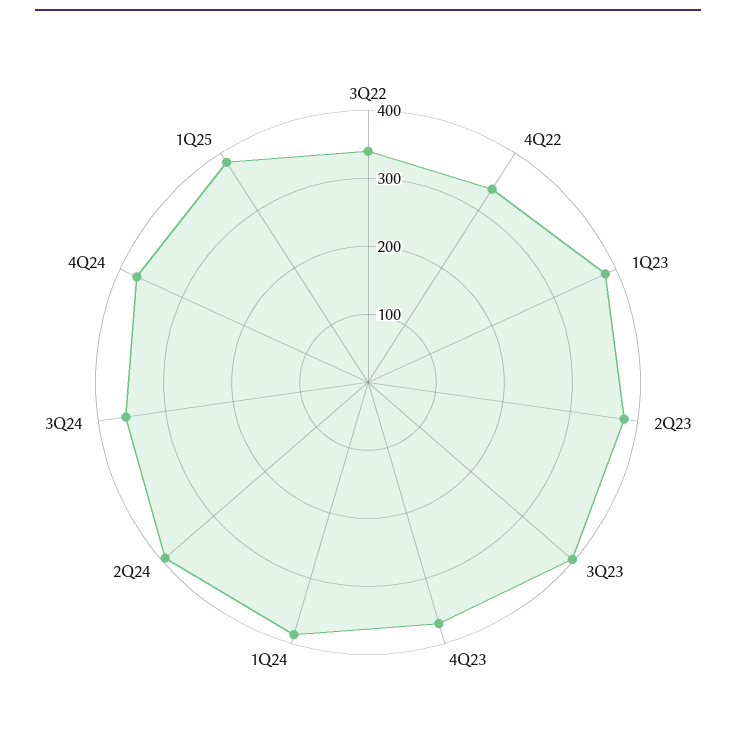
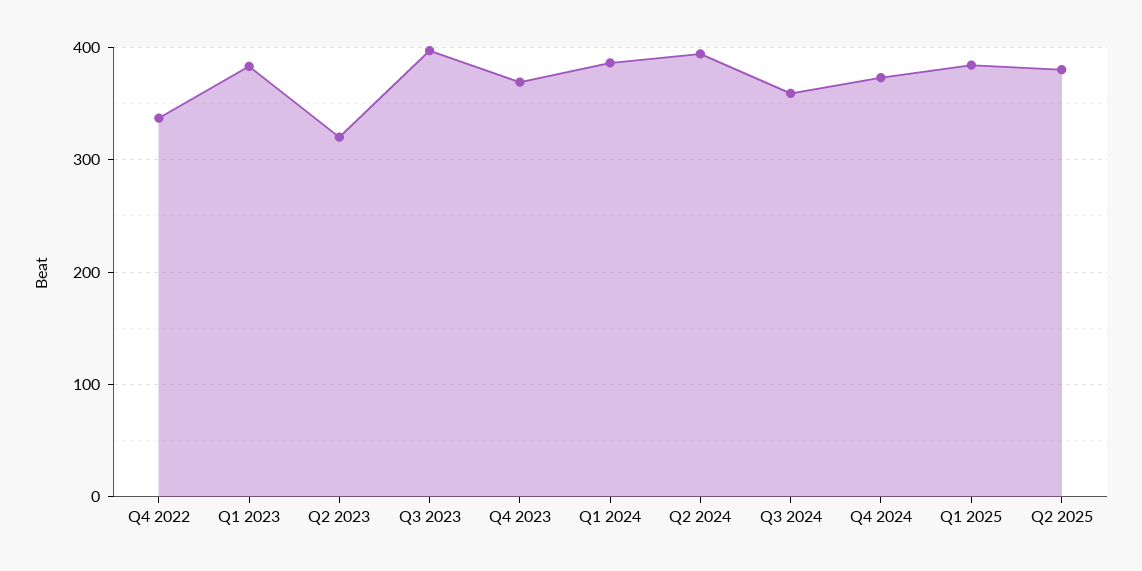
3Q22: 340 -> none
2Q23: 380 -> 320
Q2 2025: none -> 380

